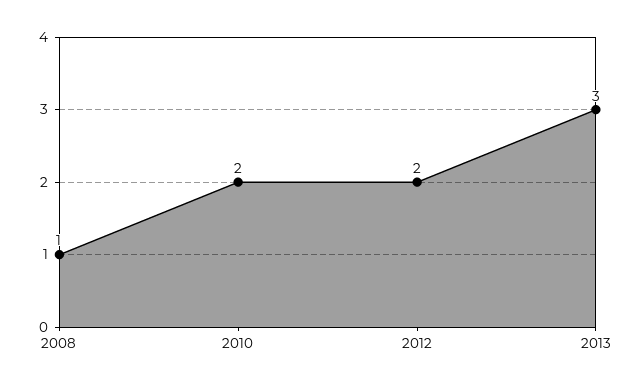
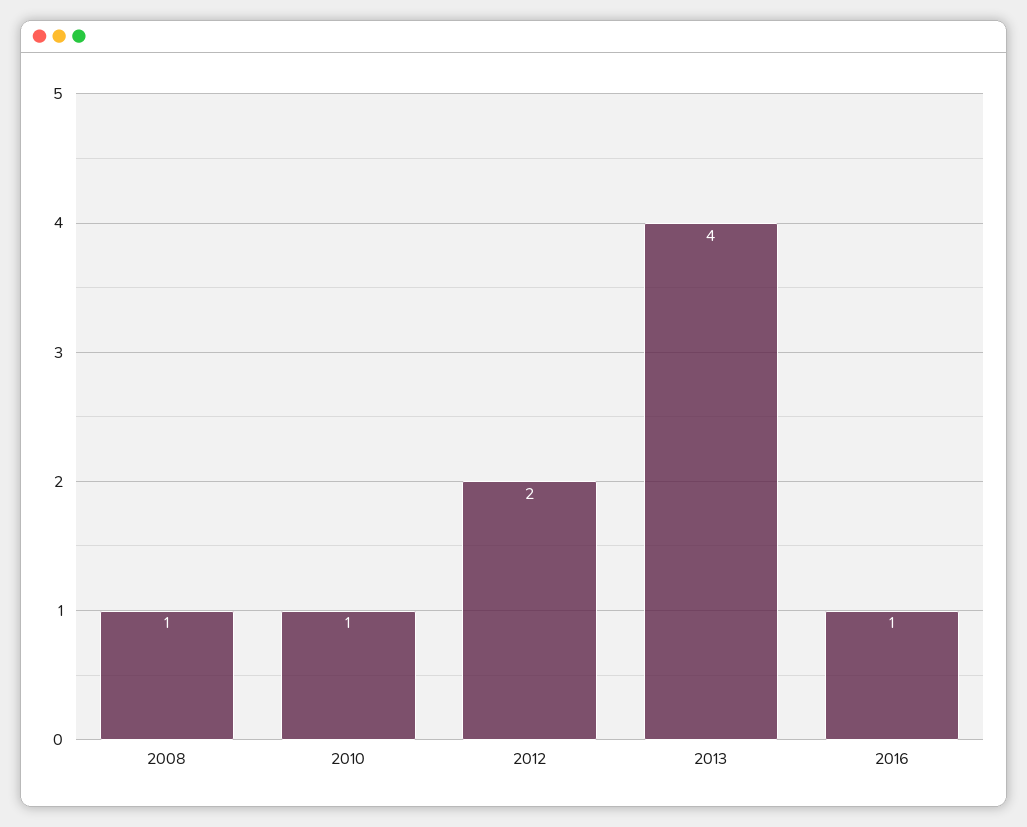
2010: 2 -> 1
2013: 3 -> 4
2016: none -> 1

